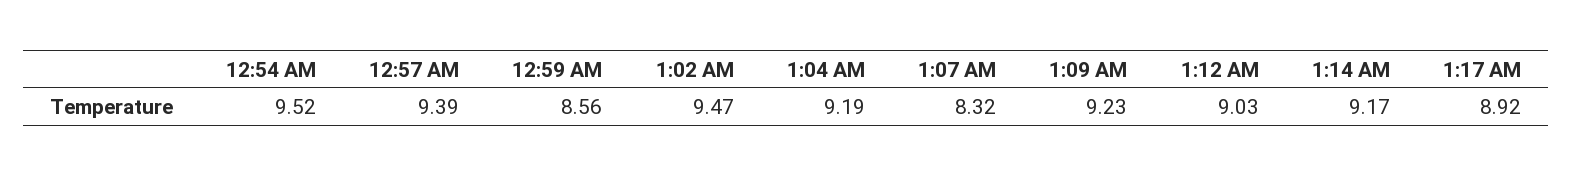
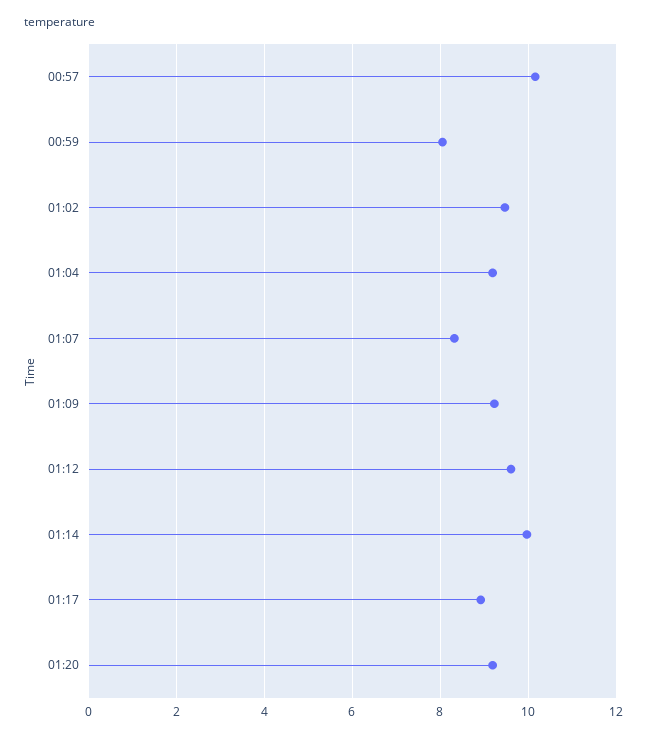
12:54 AM: 9.52 -> none
12:57 AM: 9.39 -> 10.2
12:59 AM: 8.56 -> 8
1:12 AM: 9.03 -> 9.6
1:14 AM: 9.17 -> 10
01:20: none -> 9.2

